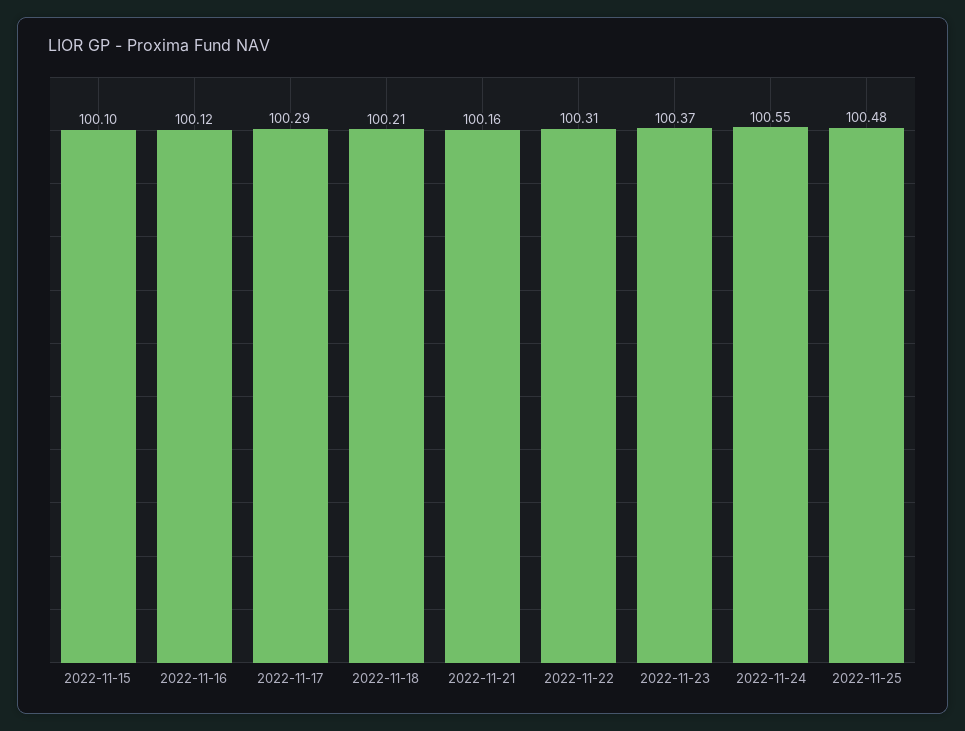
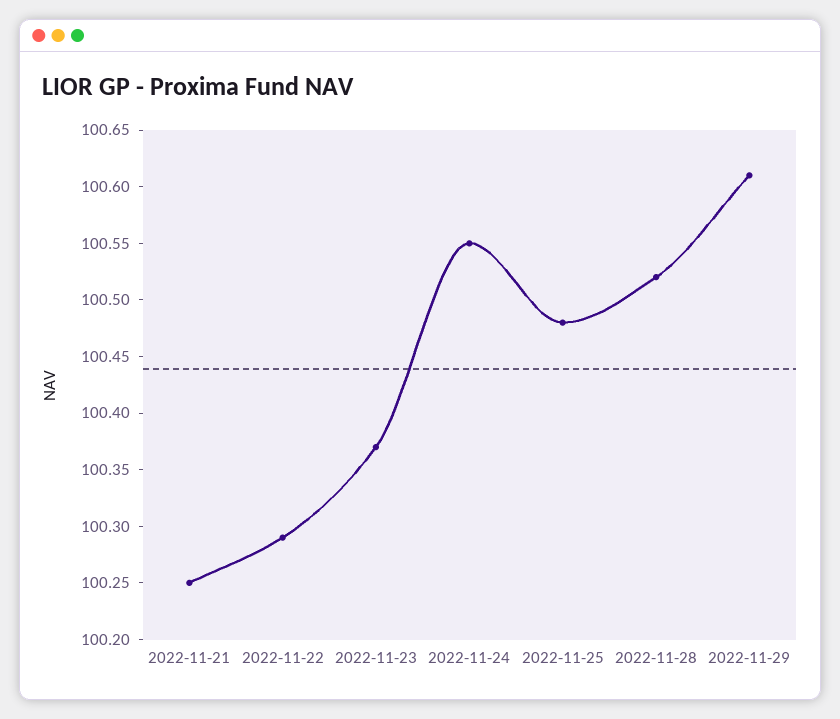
2022-11-15: 100.1 -> none
2022-11-16: 100.12 -> none
2022-11-17: 100.29 -> none
2022-11-18: 100.21 -> none
2022-11-21: 100.16 -> 100.25
2022-11-22: 100.31 -> 100.29
2022-11-28: none -> 100.52
2022-11-29: none -> 100.61

